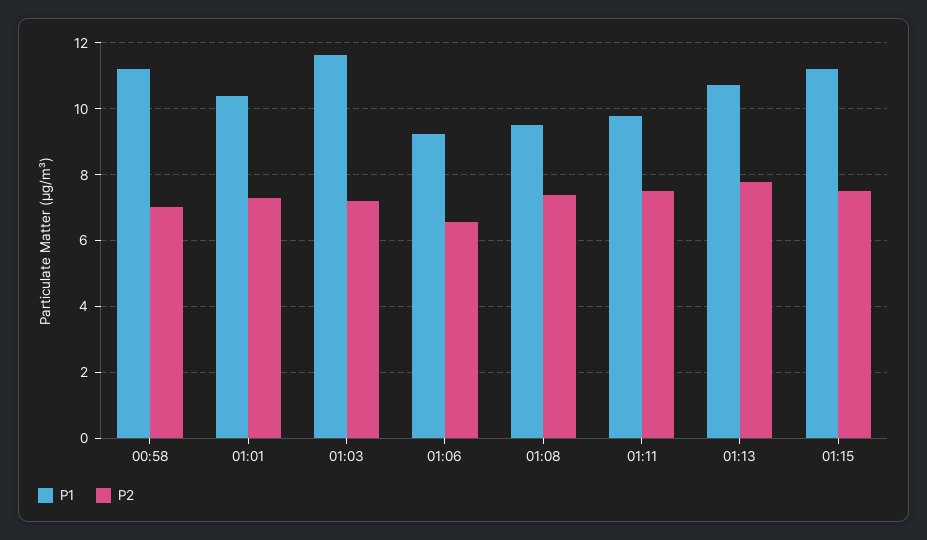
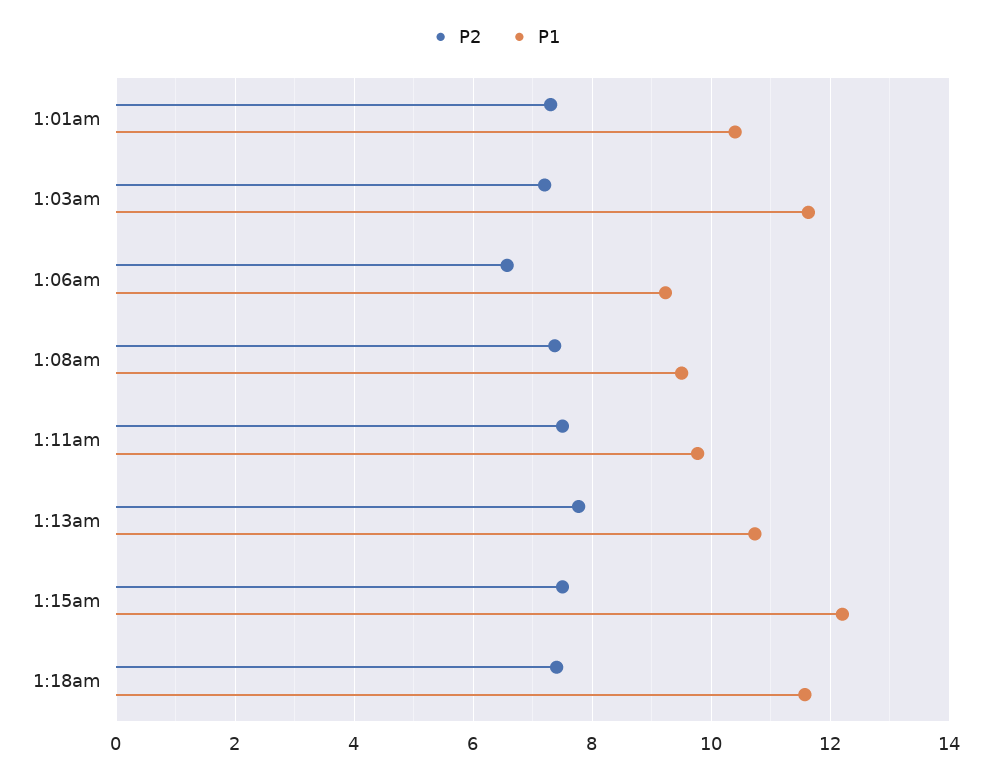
P1, 00:58: 11.2 -> none
P2, 00:58: 7 -> none
P1, 01:15: 11.2 -> 12.2
P2, 1:18am: none -> 7.4
P1, 1:18am: none -> 11.6

